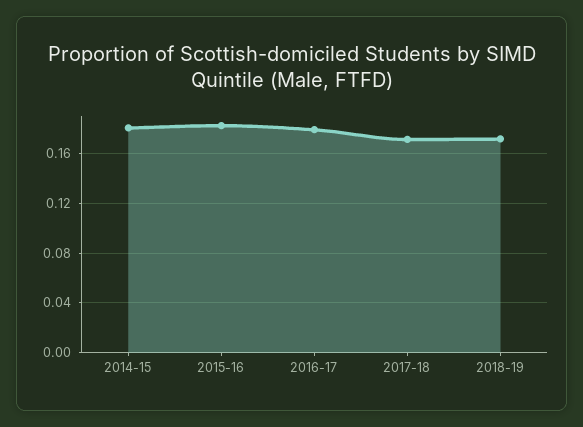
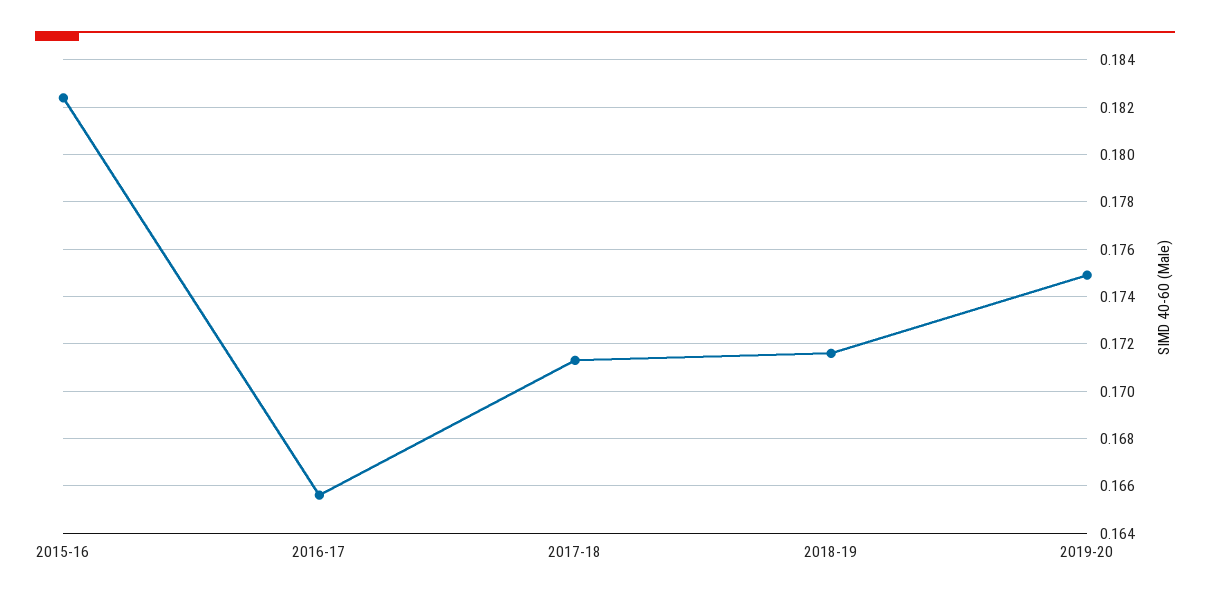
2014-15: 0.18 -> none
2016-17: 0.18 -> 0.1655
2019-20: none -> 0.175

